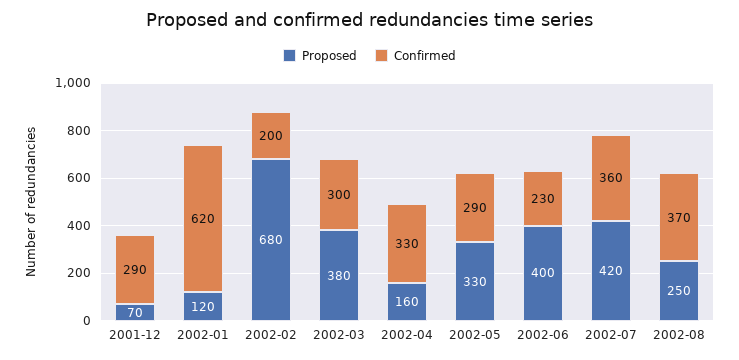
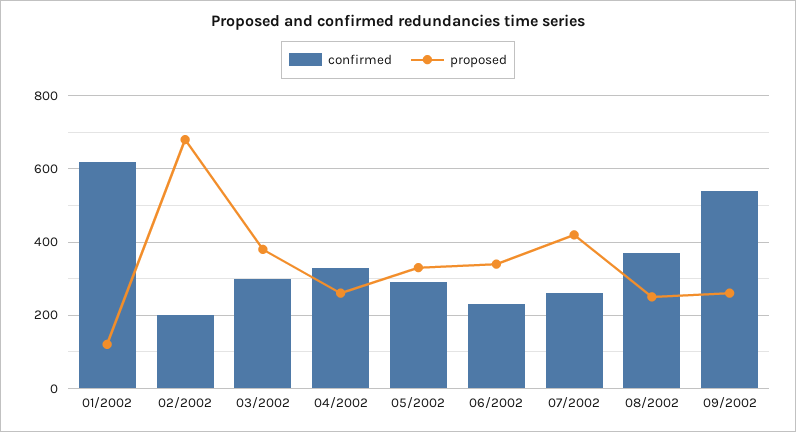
Proposed, 2001-12: 70 -> none
Confirmed, 2001-12: 290 -> none
Proposed, 2002-04: 160 -> 260
Proposed, 2002-06: 400 -> 340
Confirmed, 2002-07: 360 -> 260
Confirmed, 09/2002: none -> 540
Proposed, 09/2002: none -> 260

